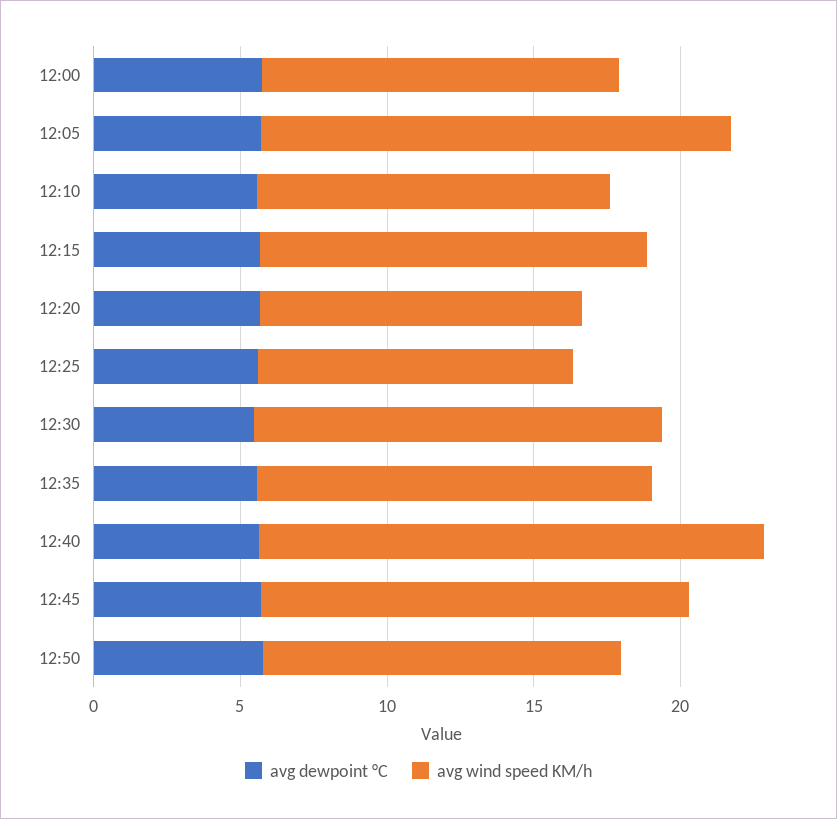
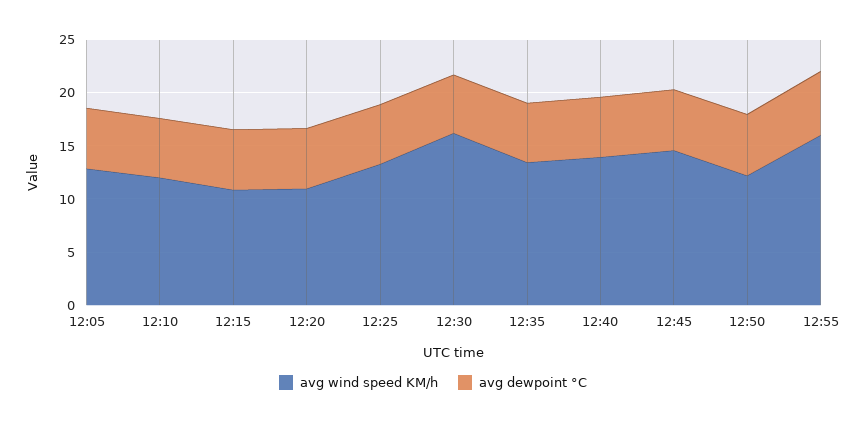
avg dewpoint °C, 12:00: 6 -> none
avg wind speed KM/h, 12:00: 12 -> none
avg wind speed KM/h, 12:05: 16 -> 13
avg wind speed KM/h, 12:15: 13 -> 11
avg wind speed KM/h, 12:25: 11 -> 13
avg wind speed KM/h, 12:30: 14 -> 16
avg wind speed KM/h, 12:40: 17 -> 14
avg wind speed KM/h, 12:55: none -> 16
avg dewpoint °C, 12:55: none -> 6

